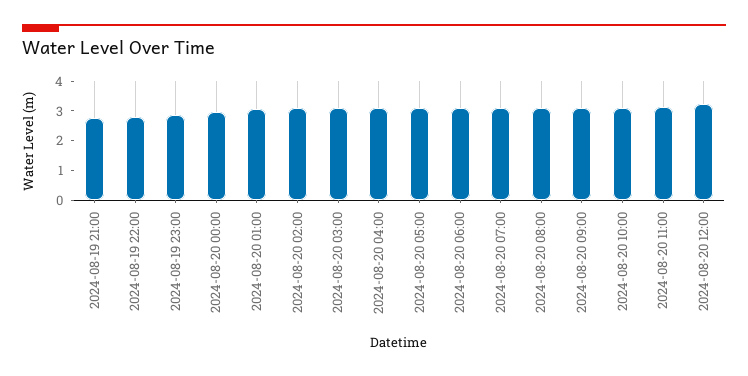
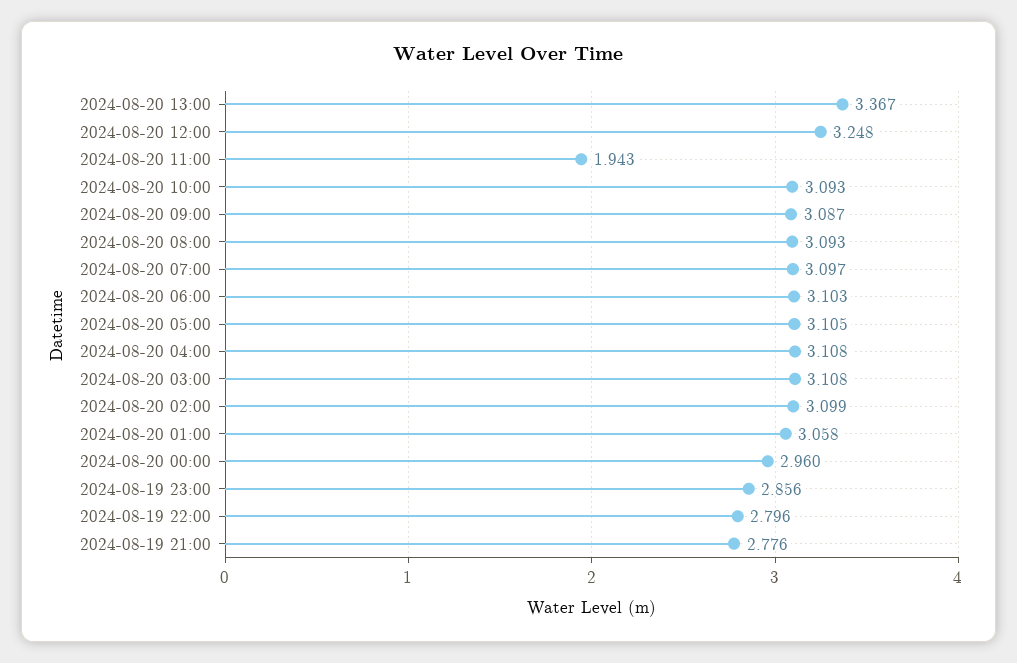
2024-08-20 11:00: 3 -> 1.943
2024-08-20 13:00: none -> 3.367

